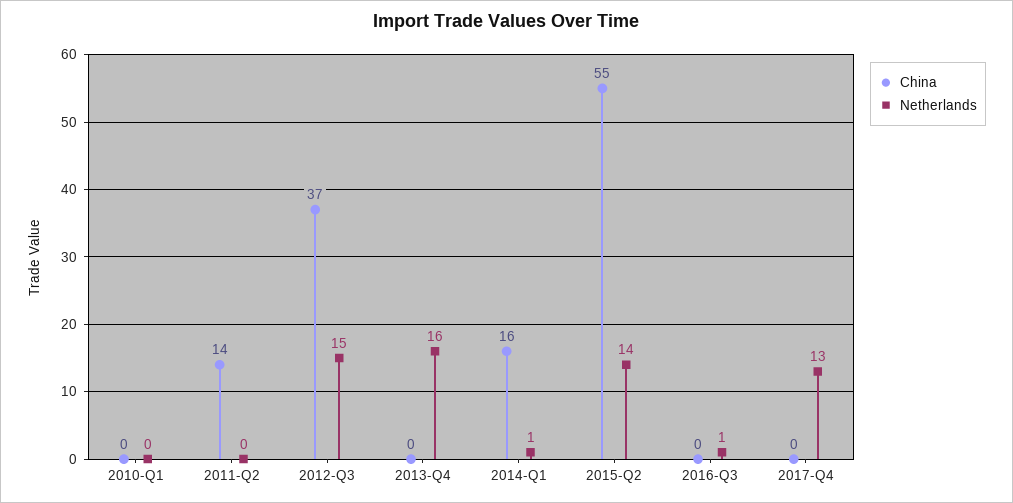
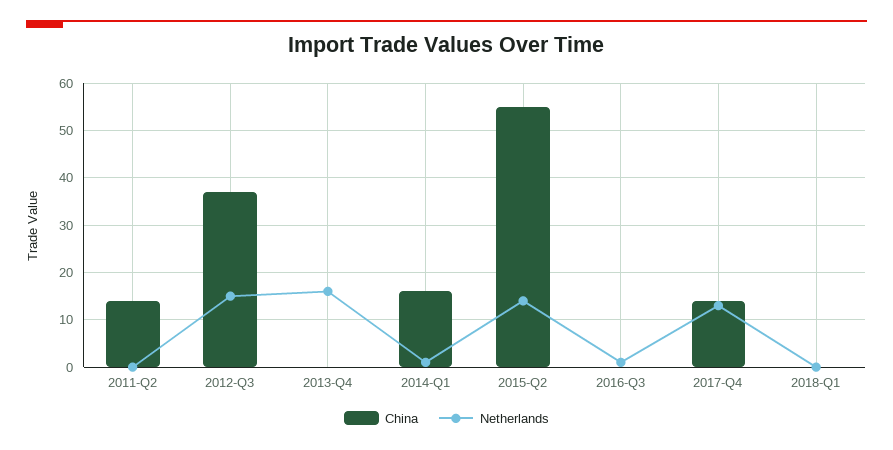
China, 2010-Q1: 0 -> none
Netherlands, 2010-Q1: 0 -> none
China, 2017-Q4: 0 -> 15
China, 2018-Q1: none -> 0
Netherlands, 2018-Q1: none -> 0

